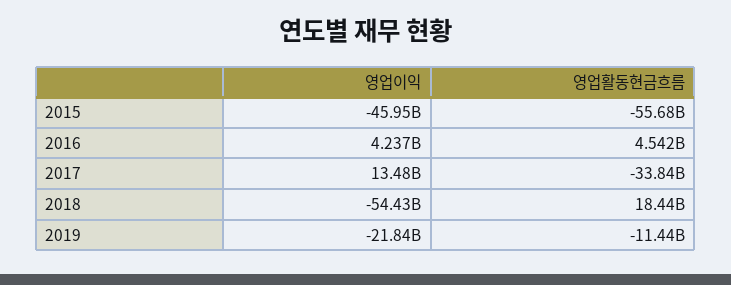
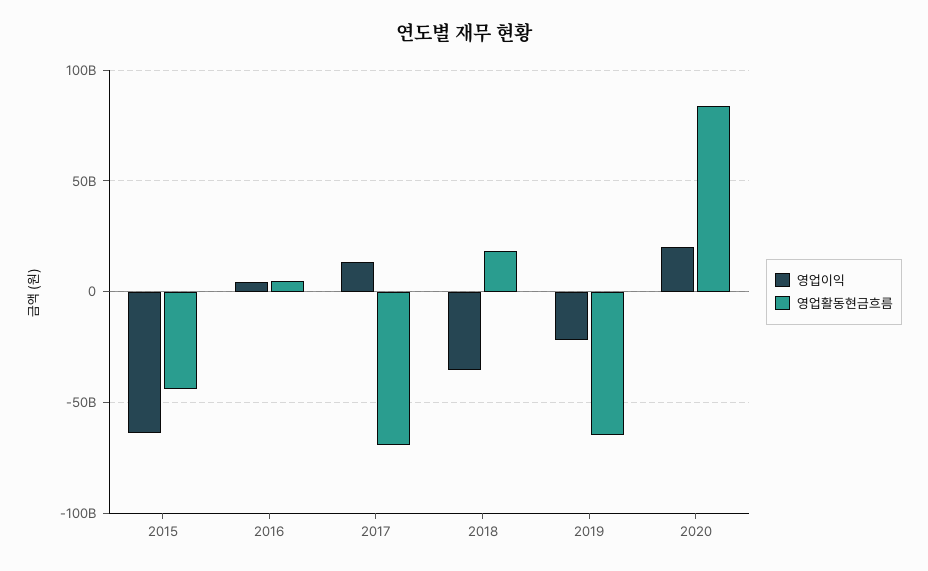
영업이익, 2015: -45950000000 -> -65000000000
영업활동현금흐름, 2015: -55680000000 -> -45000000000
영업활동현금흐름, 2017: -33840000000 -> -70000000000
영업이익, 2018: -54430000000 -> -35000000000
영업활동현금흐름, 2019: -11440000000 -> -65000000000
영업이익, 2020: none -> 20000000000
영업활동현금흐름, 2020: none -> 85000000000

